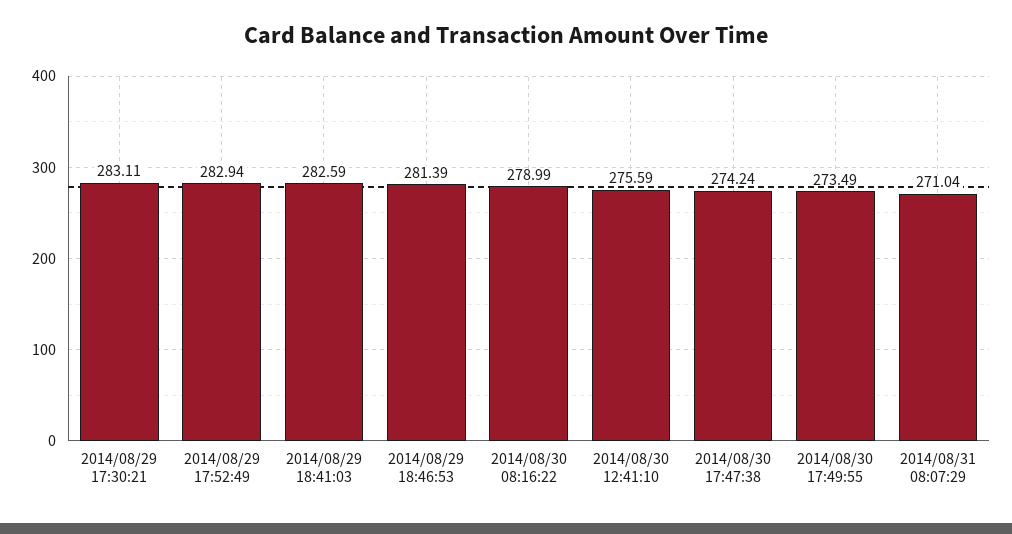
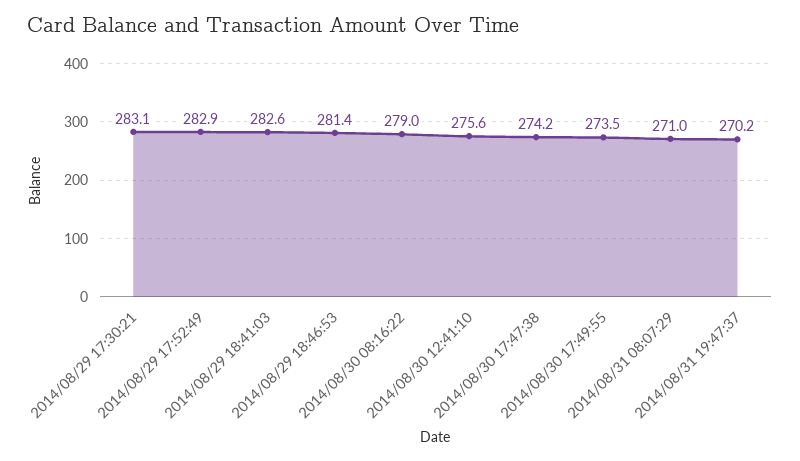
2014/08/31 19:47:37: none -> 270.2

